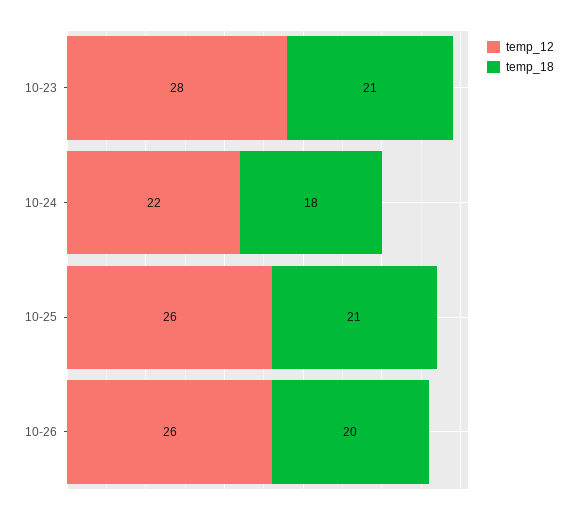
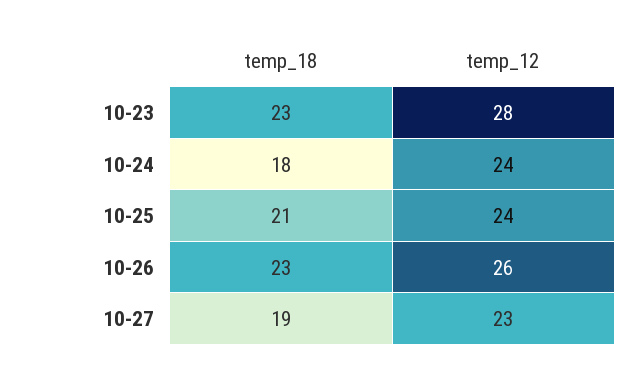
temp_18, 10-23: 21 -> 23
temp_12, 10-24: 22 -> 24
temp_12, 10-25: 26 -> 24
temp_18, 10-26: 20 -> 23
temp_18, 10-27: none -> 19
temp_12, 10-27: none -> 23

